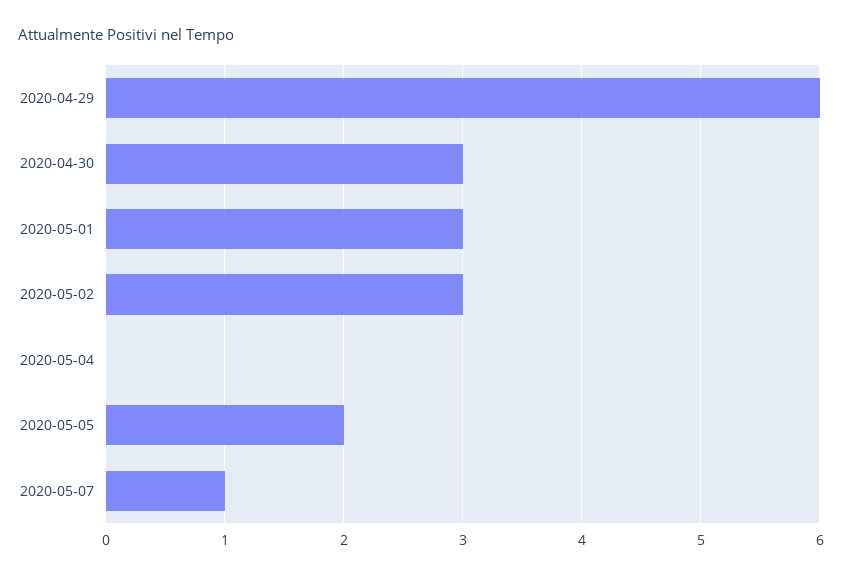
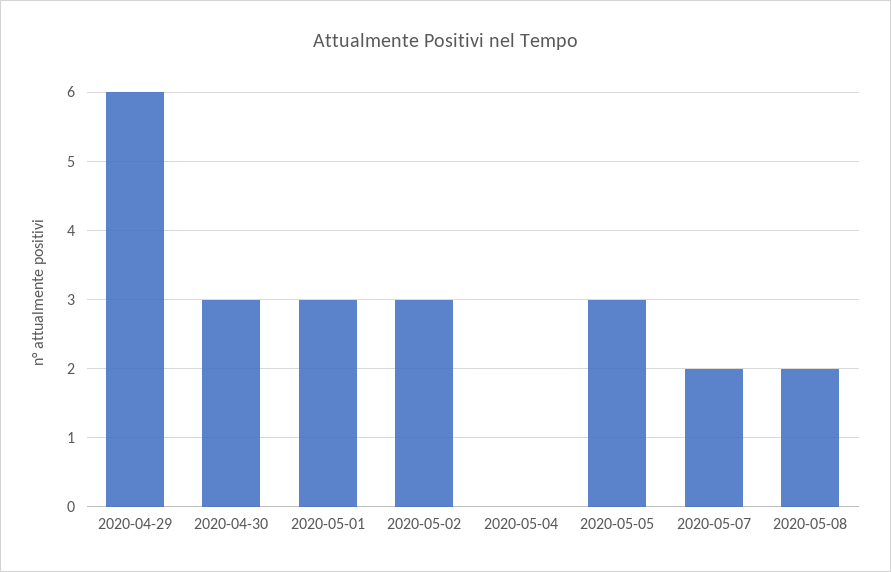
2020-05-05: 2 -> 3
2020-05-07: 1 -> 2
2020-05-08: none -> 2

